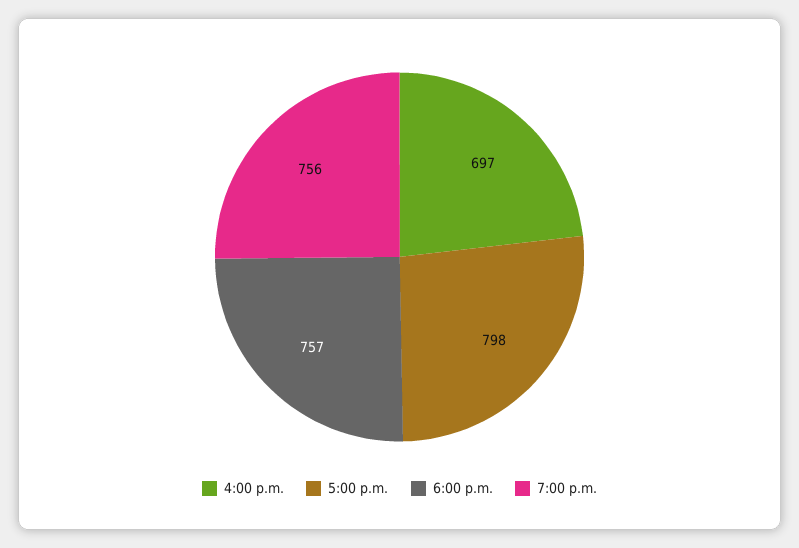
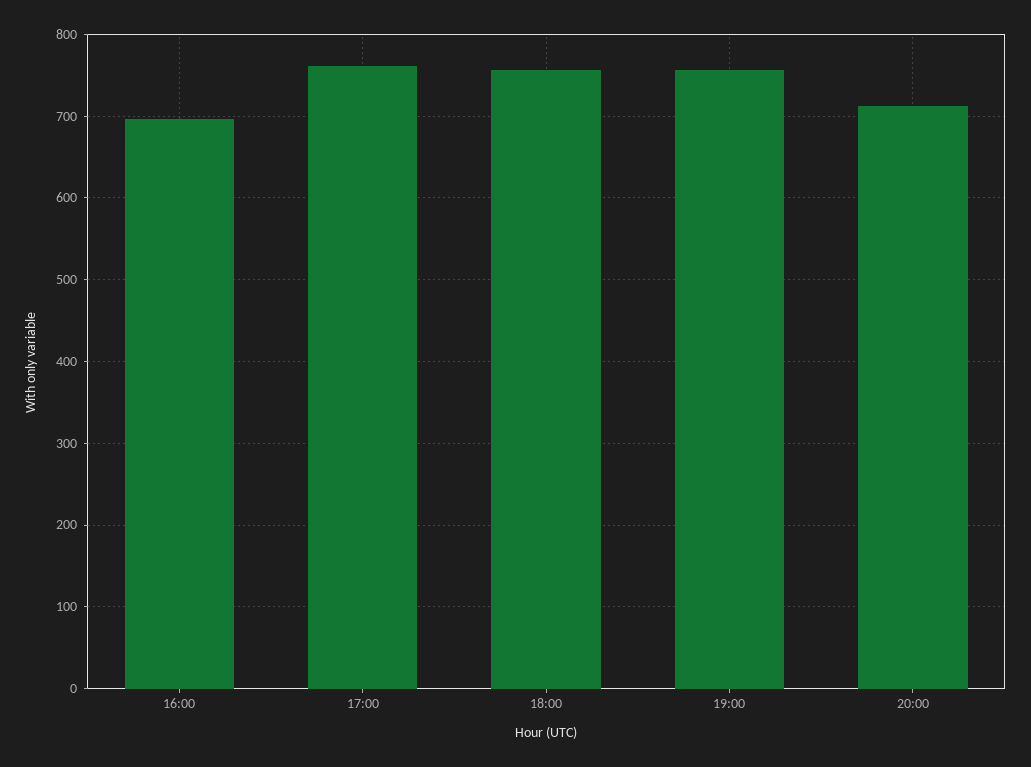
5:00 p.m.: 798 -> 760
20:00: none -> 710

